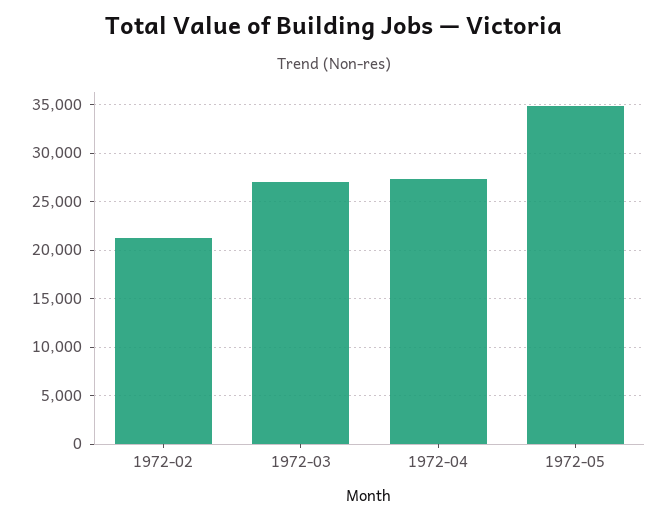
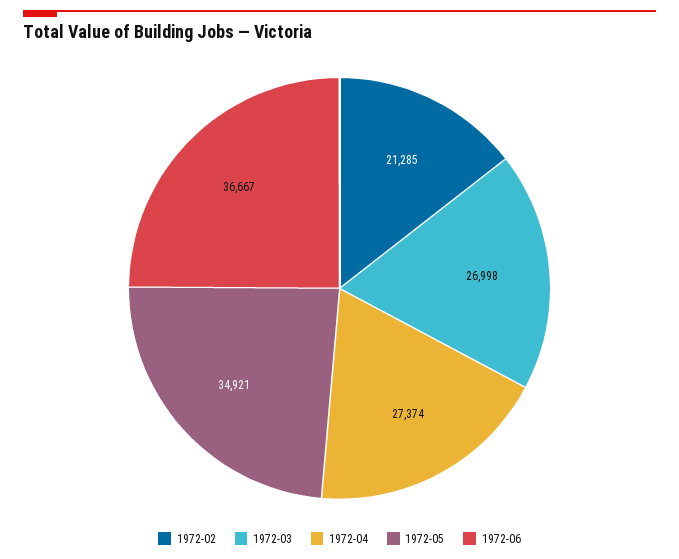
1972-06: none -> 36667

